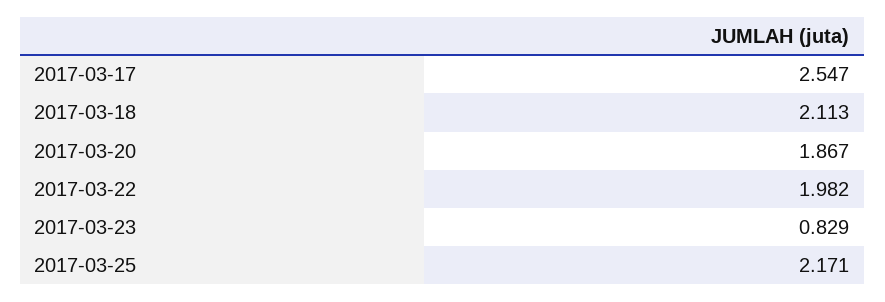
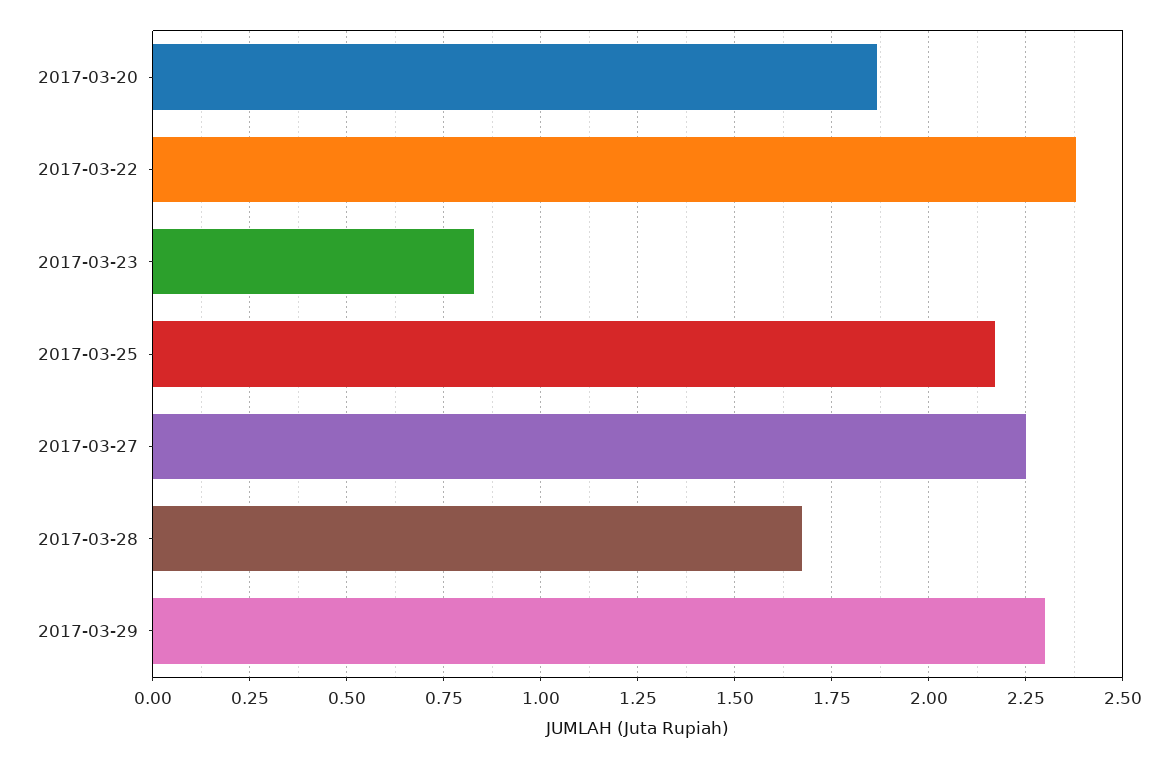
2017-03-17: 2.547 -> none
2017-03-18: 2.113 -> none
2017-03-22: 1.982 -> 2.375
2017-03-27: none -> 2.25
2017-03-28: none -> 1.675
2017-03-29: none -> 2.3

